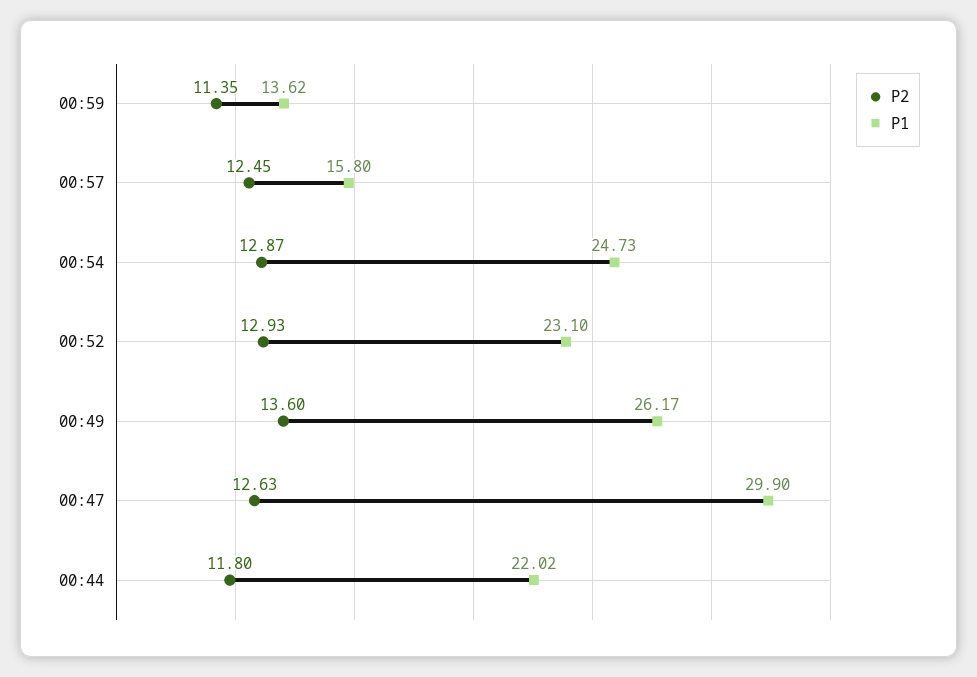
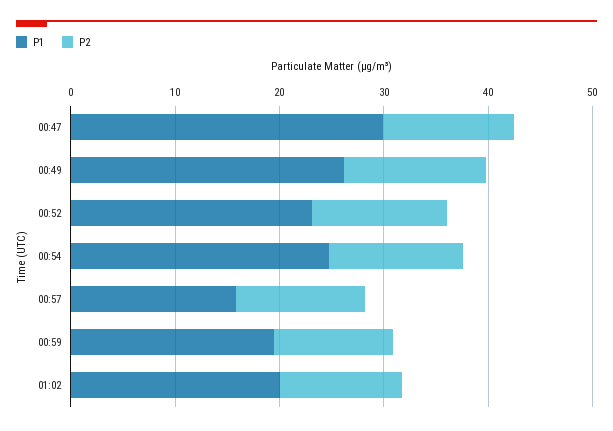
P1, 00:59: 13.62 -> 20
P2, 00:44: 11.8 -> none
P1, 00:44: 22.02 -> none
P1, 01:02: none -> 20
P2, 01:02: none -> 12

